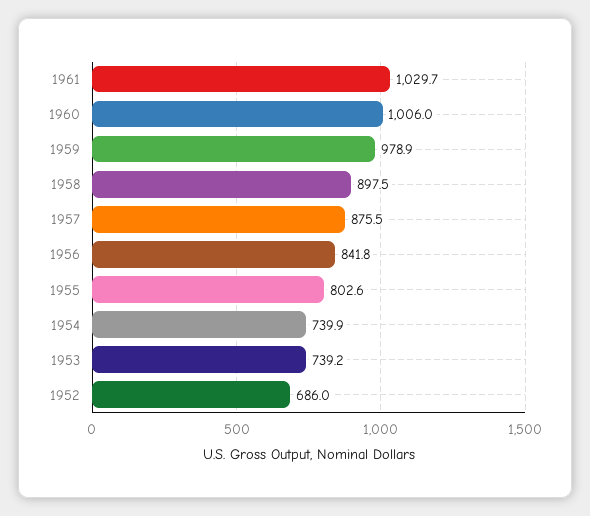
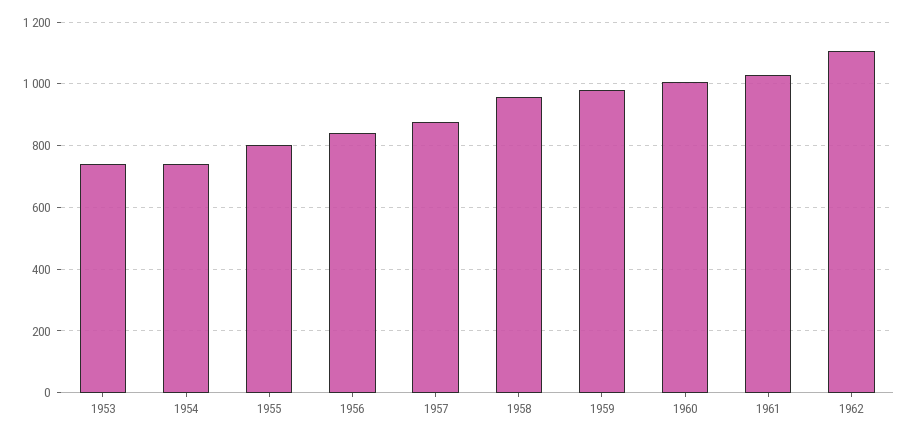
1958: 897.5 -> 960
1952: 686 -> none
1962: none -> 1100

